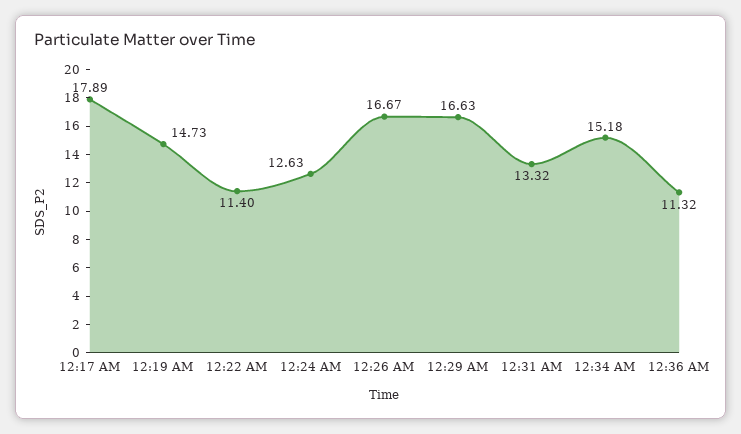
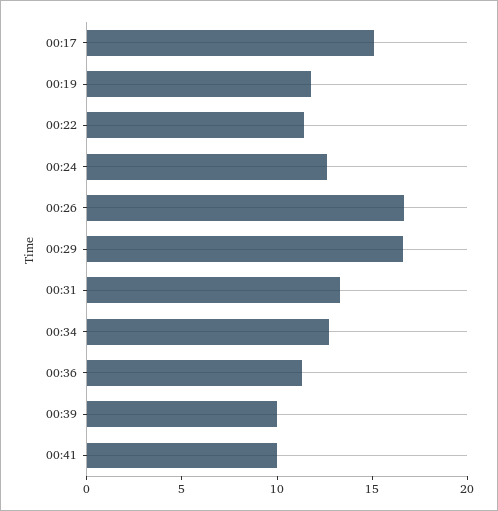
12:17 AM: 17.89 -> 15
12:19 AM: 14.73 -> 12
12:34 AM: 15.18 -> 13
00:39: none -> 10
00:41: none -> 10

